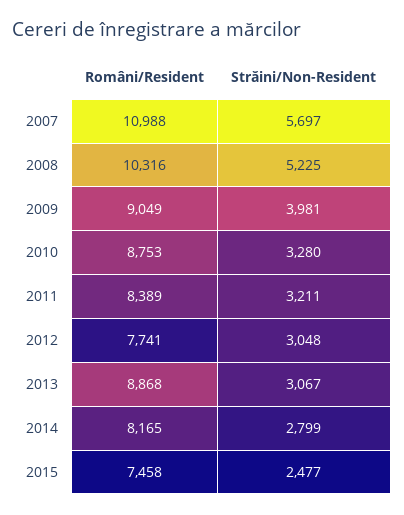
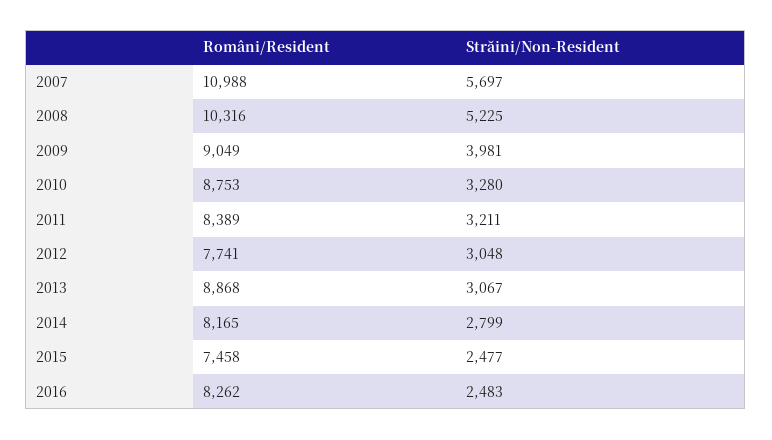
Români/Resident, 2016: none -> 8262
Străini/Non-Resident, 2016: none -> 2483

